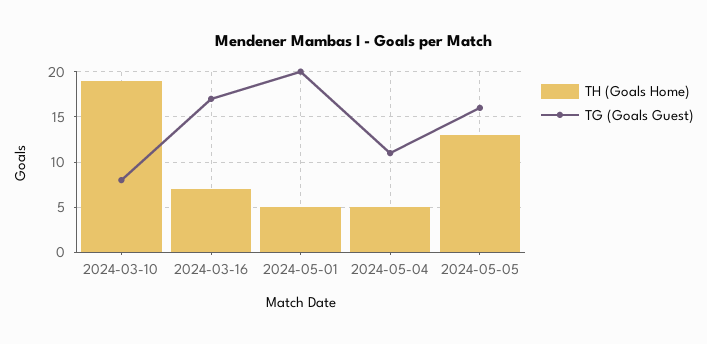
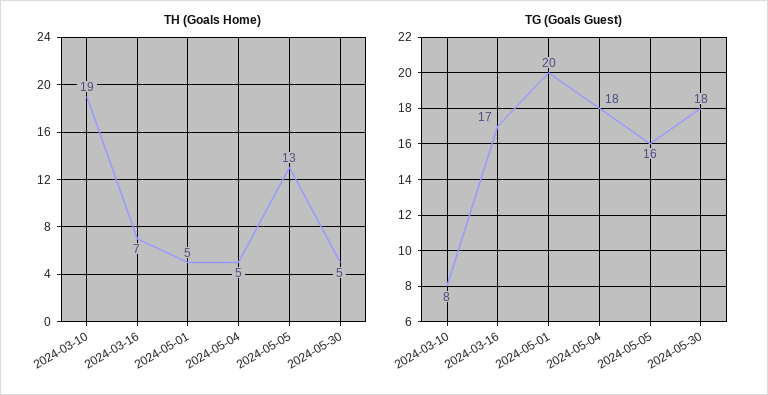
TG (Goals Guest), 2024-05-04: 11 -> 18
TH (Goals Home), 2024-05-30: none -> 5
TG (Goals Guest), 2024-05-30: none -> 18

